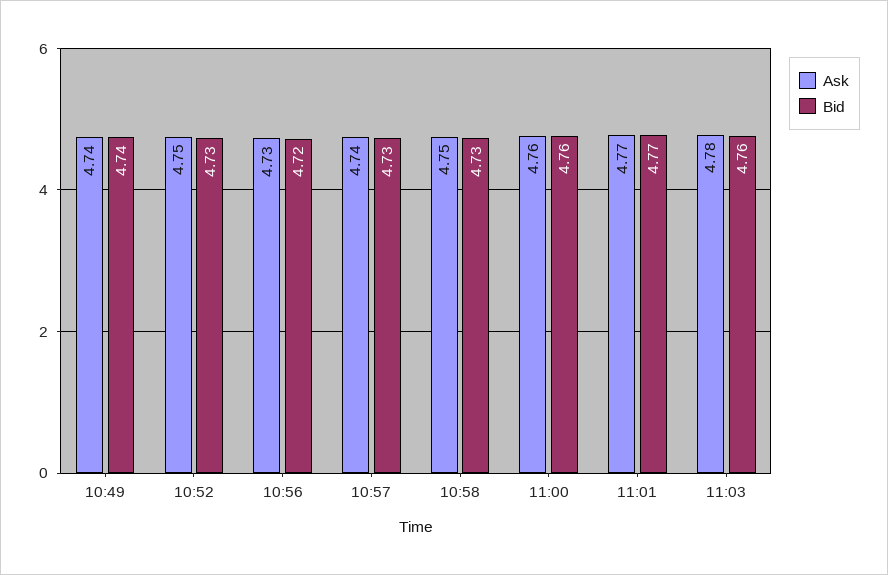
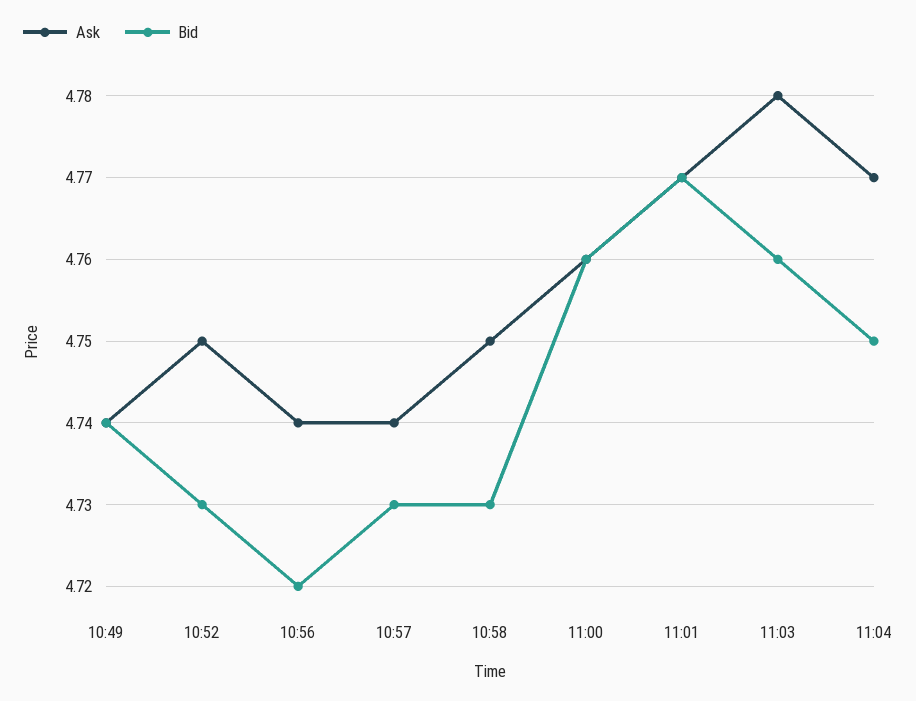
Ask, 10:56: 4.73 -> 4.74
Ask, 11:04: none -> 4.77
Bid, 11:04: none -> 4.75

